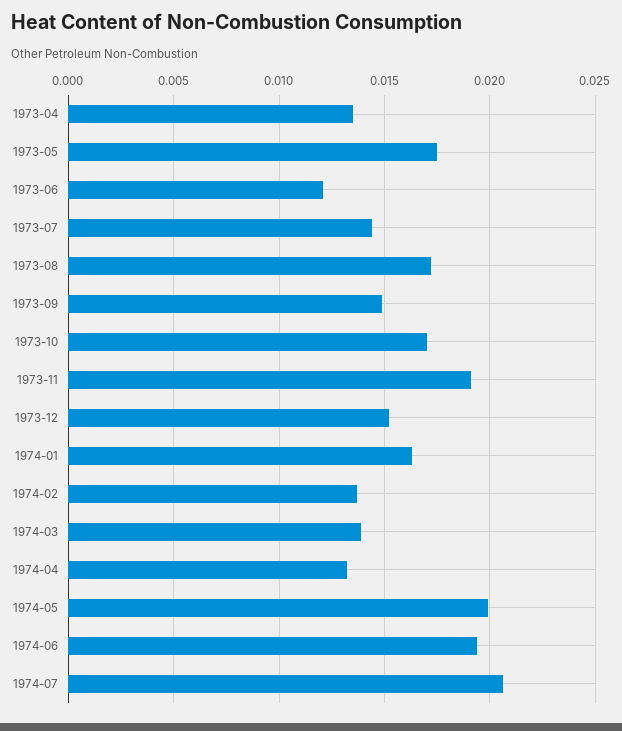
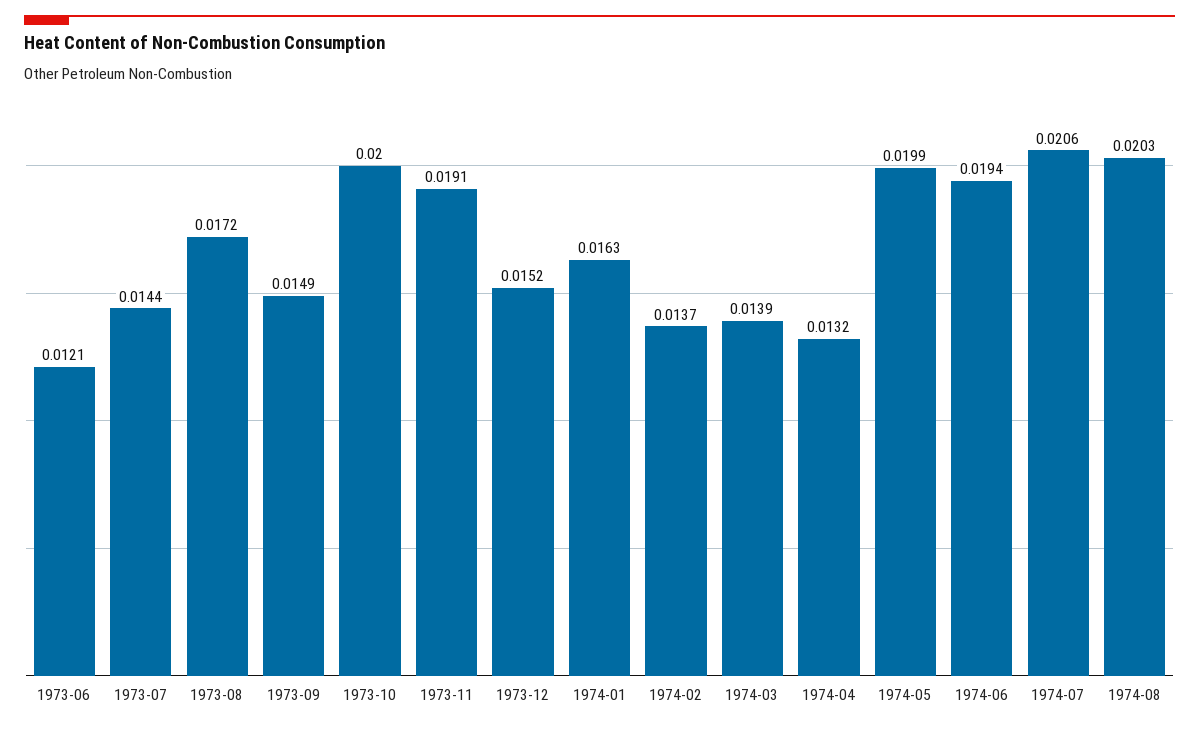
1973-04: 0.0135 -> none
1973-05: 0.0175 -> none
1973-10: 0.017 -> 0.02
1974-08: none -> 0.0203

